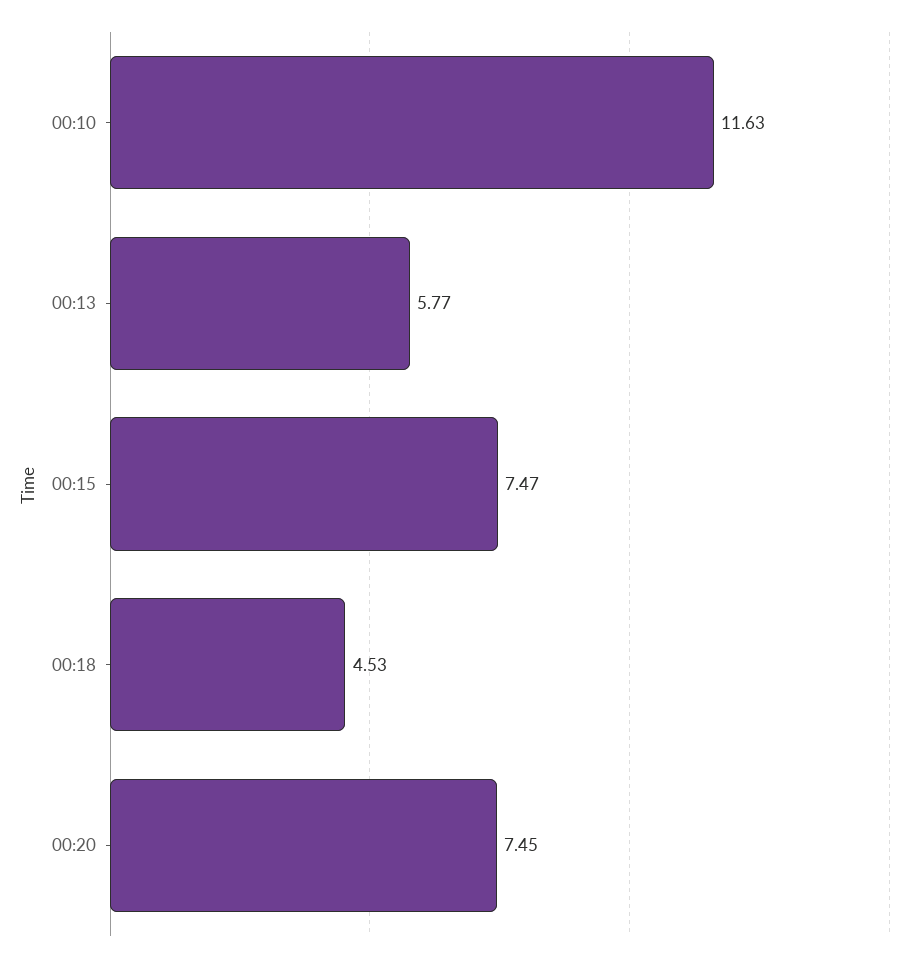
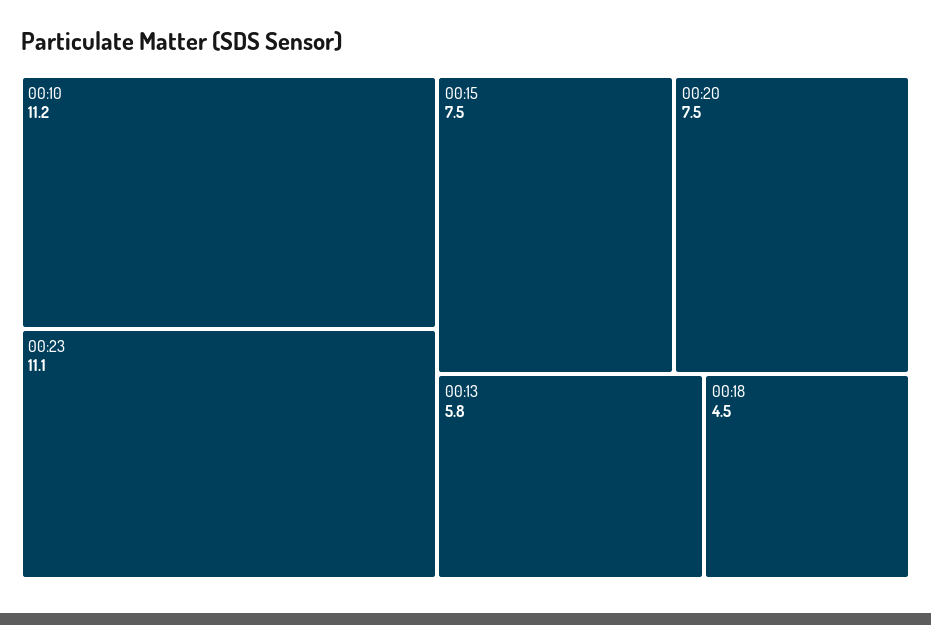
00:10: 11.63 -> 11.2
00:23: none -> 11.1

